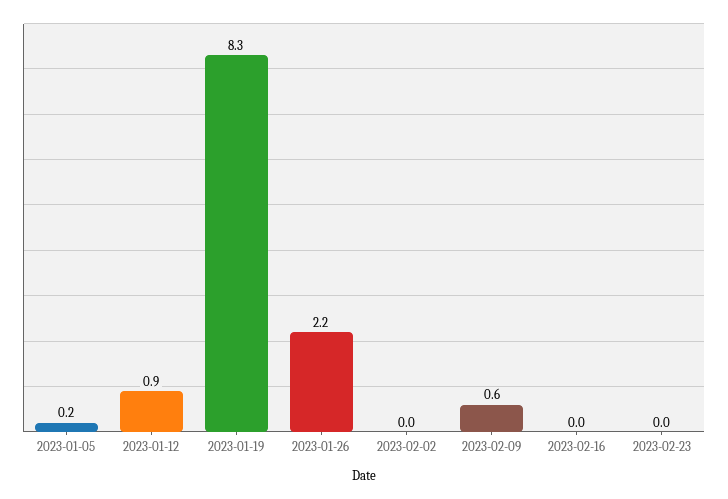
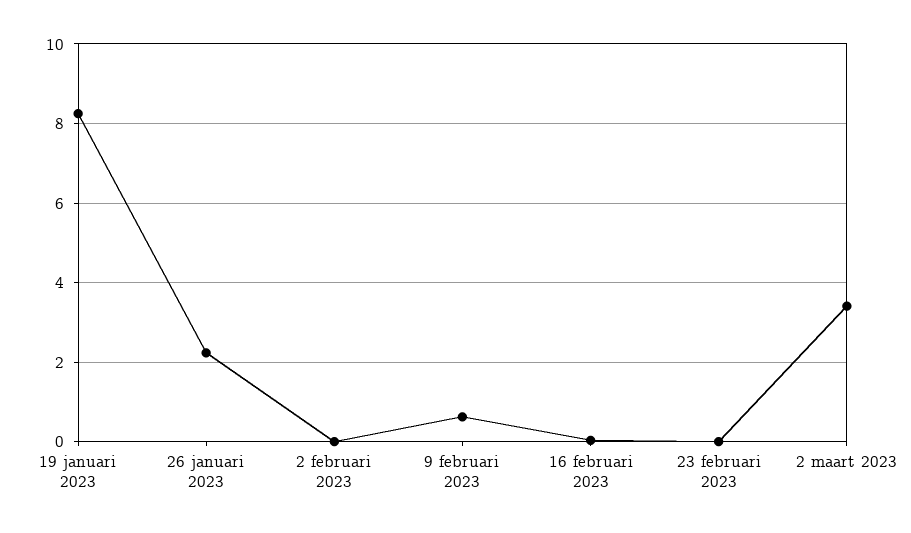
2023-01-05: 0.2 -> none
2023-01-12: 0.9 -> none
2 maart 2023: none -> 3.4

